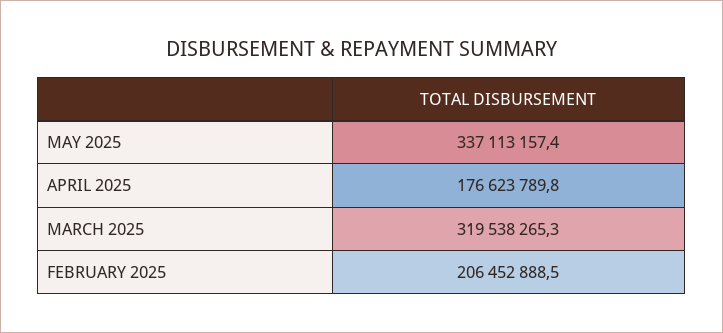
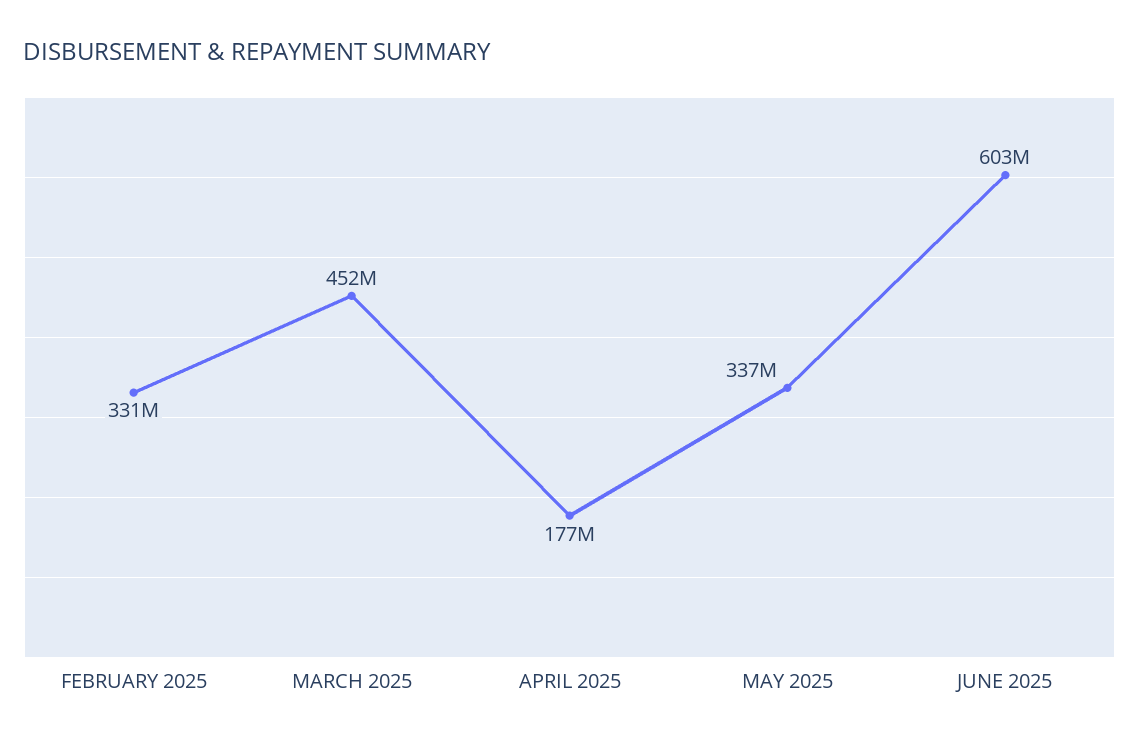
MARCH 2025: 319538265.3 -> 452000000
FEBRUARY 2025: 206452888.5 -> 331000000
JUNE 2025: none -> 603000000

